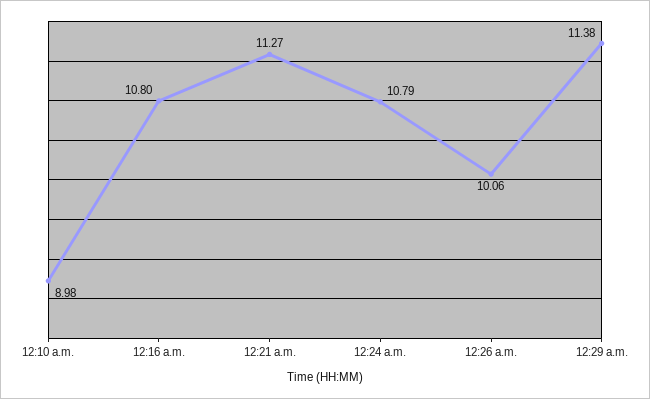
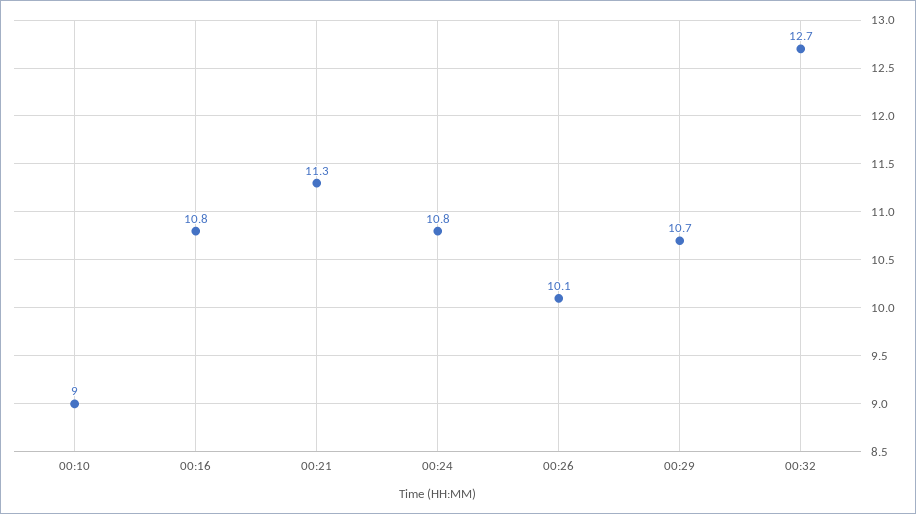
12:29 a.m.: 11.38 -> 10.7
00:32: none -> 12.7

